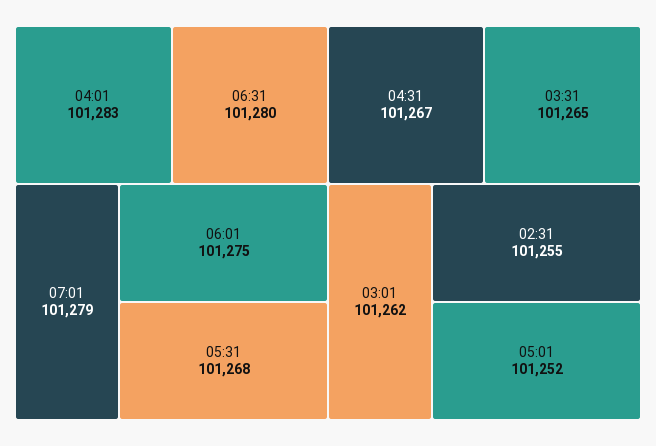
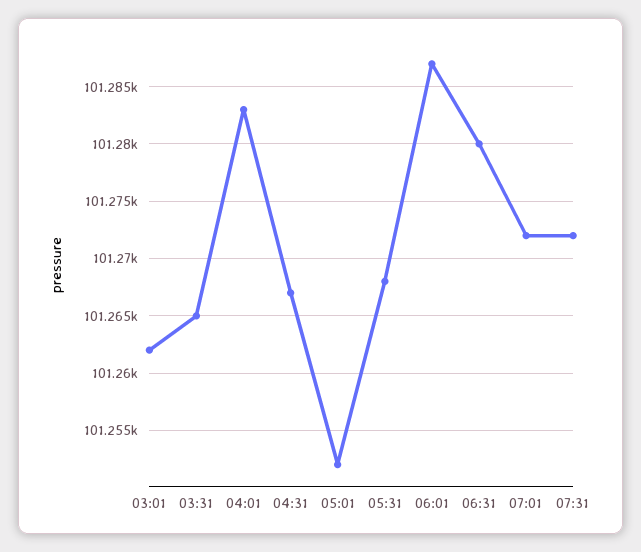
07:01: 101279 -> 101272
06:01: 101275 -> 101287
02:31: 101255 -> none
07:31: none -> 101272

